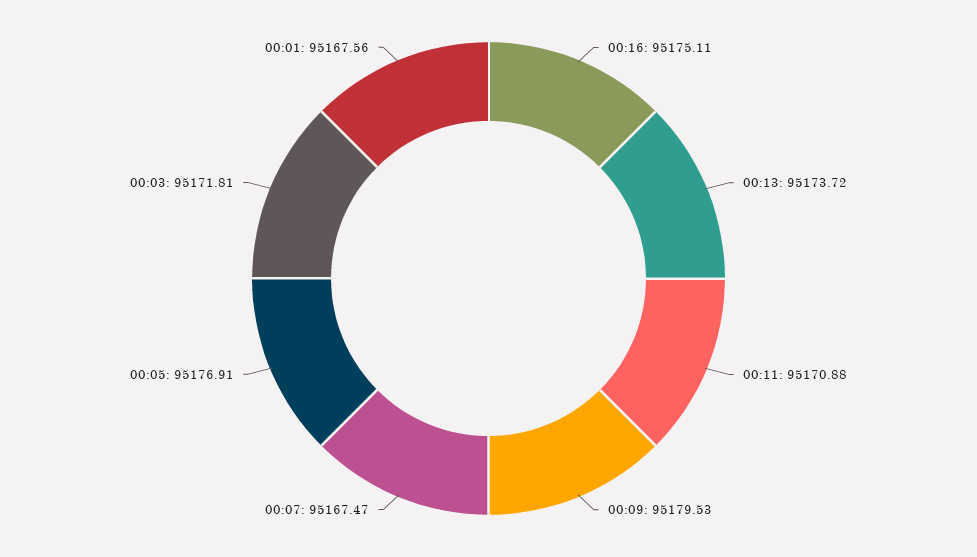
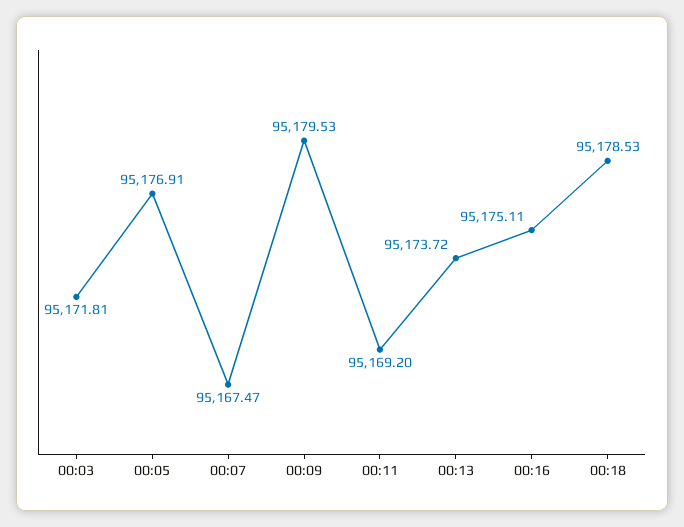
00:11: 95170.88 -> 95169.2
00:01: 95167.56 -> none
00:18: none -> 95178.53

